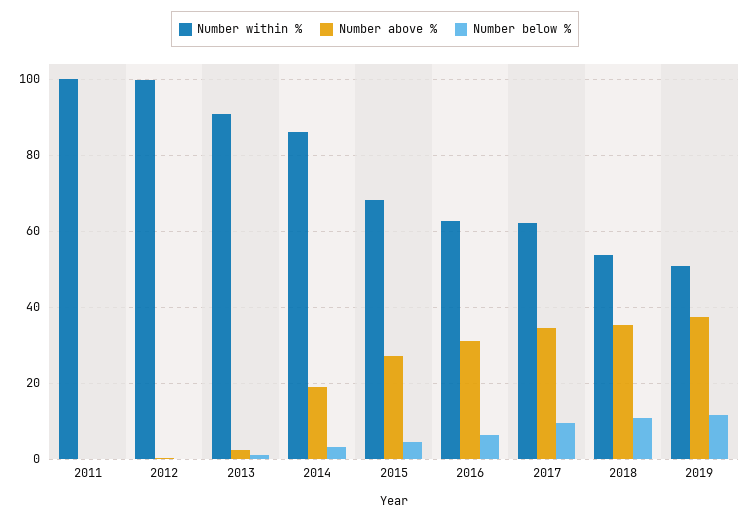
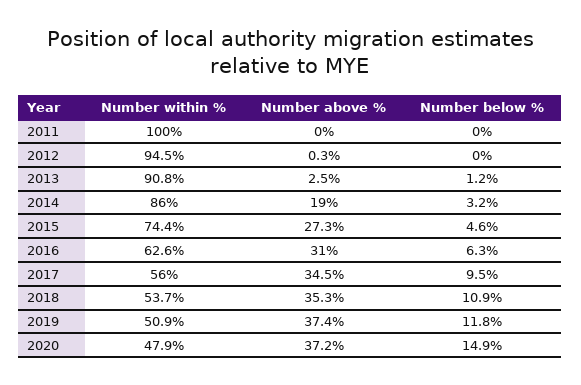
Number within %, 2012: 100 -> 94.5
Number within %, 2015: 68 -> 74.4
Number within %, 2017: 62 -> 56
Number within %, 2020: none -> 47.9
Number above %, 2020: none -> 37.2
Number below %, 2020: none -> 14.9

